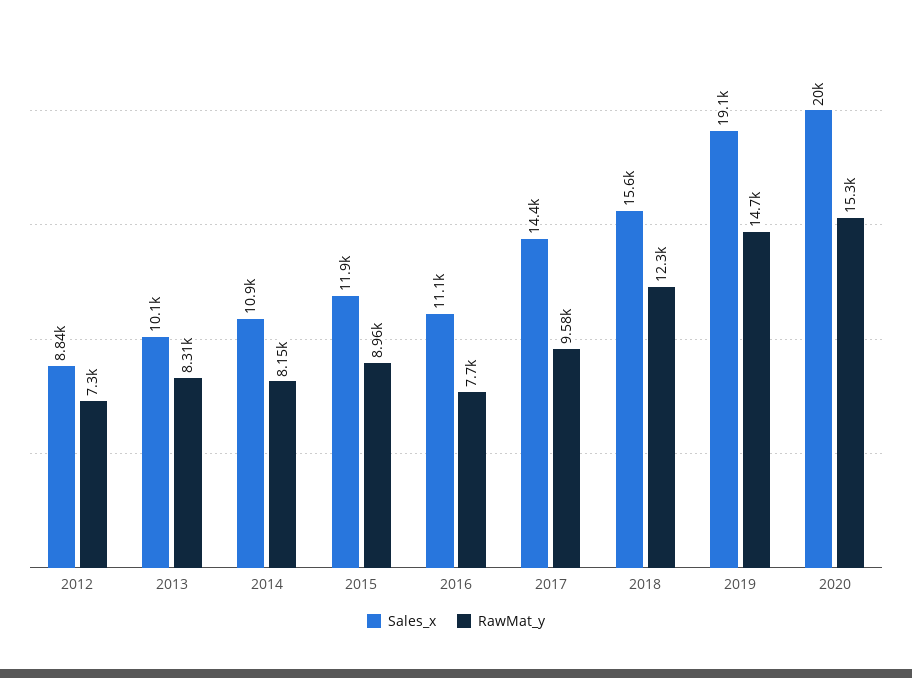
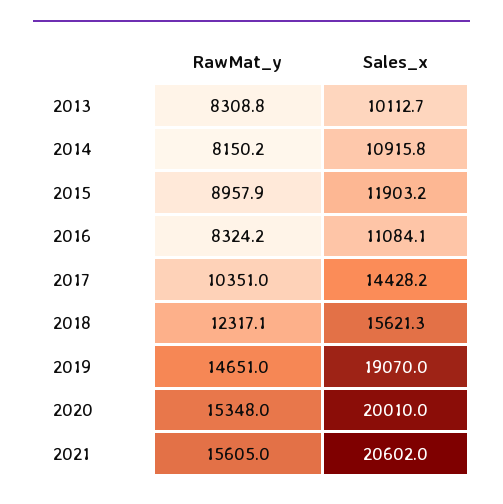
Sales_x, 2012: 8840 -> none
RawMat_y, 2012: 7300 -> none
RawMat_y, 2016: 7700 -> 8324.2
RawMat_y, 2017: 9580 -> 10351
RawMat_y, 2021: none -> 15605
Sales_x, 2021: none -> 20602

